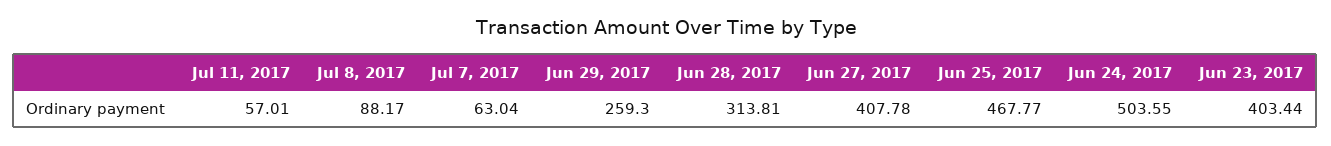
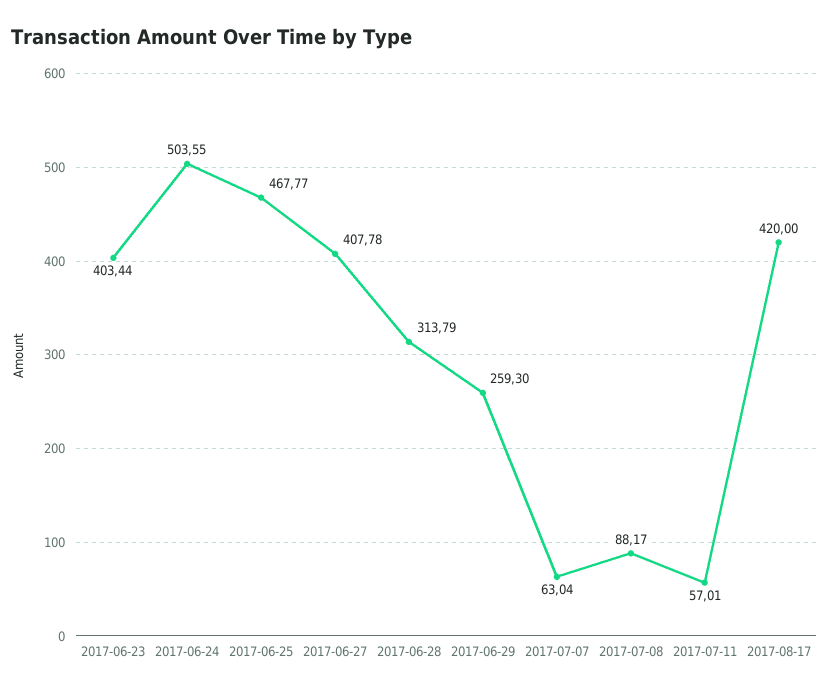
Jun 28, 2017: 313.81 -> 313.79
2017-08-17: none -> 420

